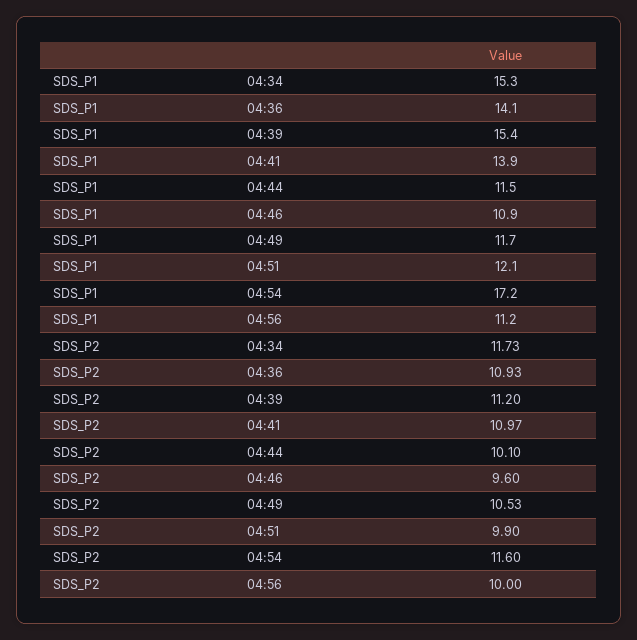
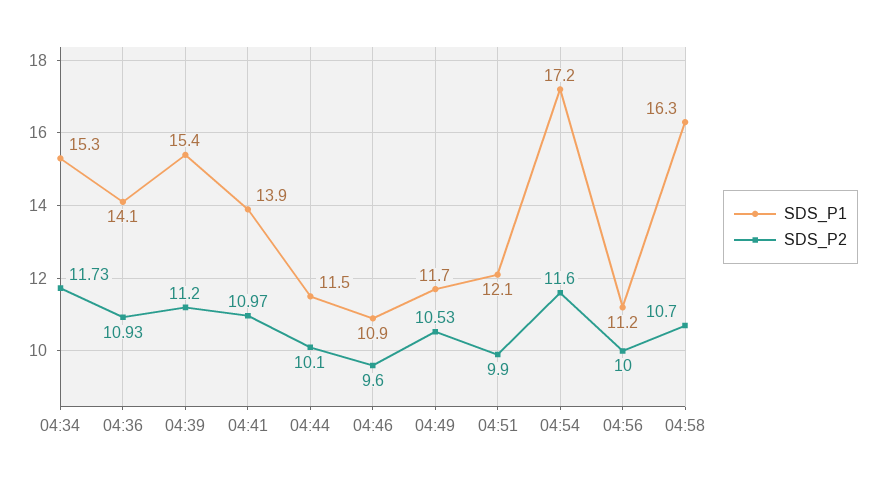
SDS_P1, 04:58: none -> 16.3
SDS_P2, 04:58: none -> 10.7

